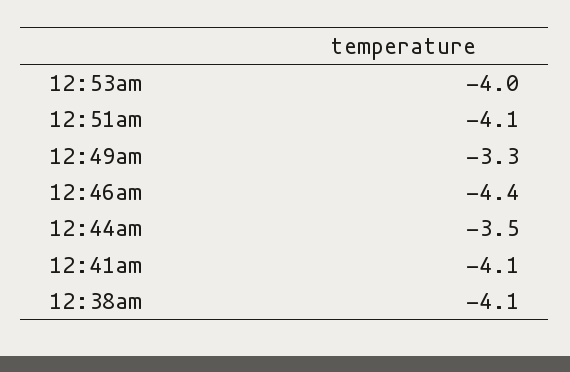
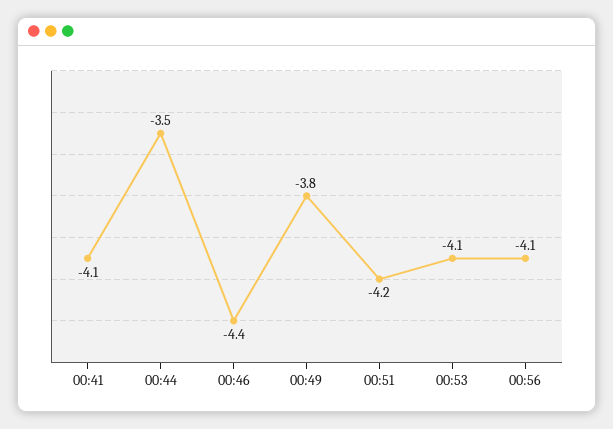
12:53am: -4 -> -4.1
12:51am: -4.1 -> -4.2
12:49am: -3.3 -> -3.8
12:38am: -4.1 -> none
00:56: none -> -4.1

